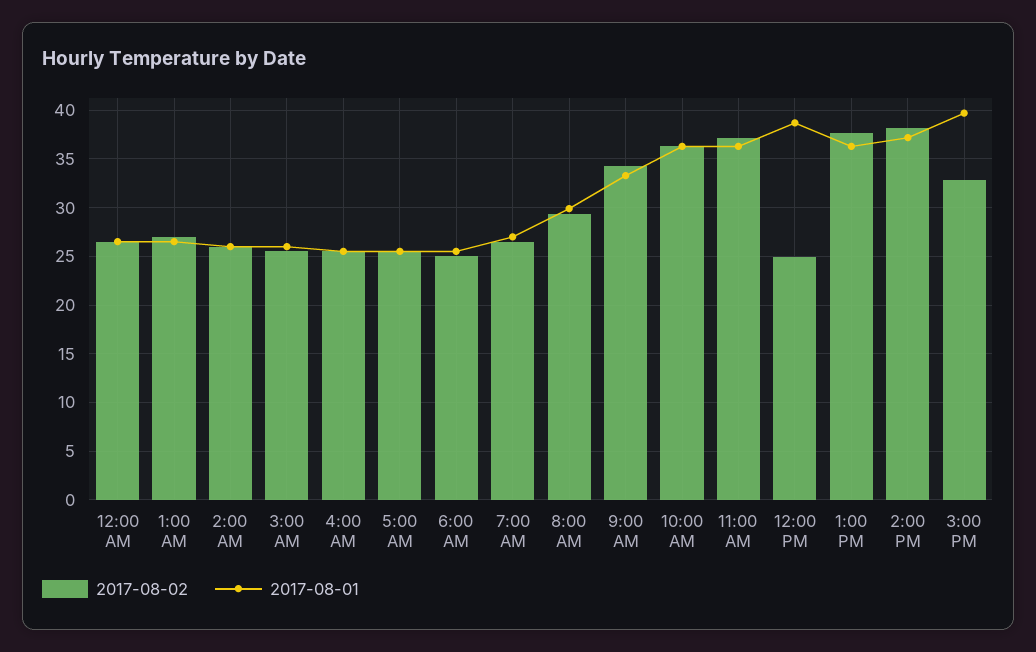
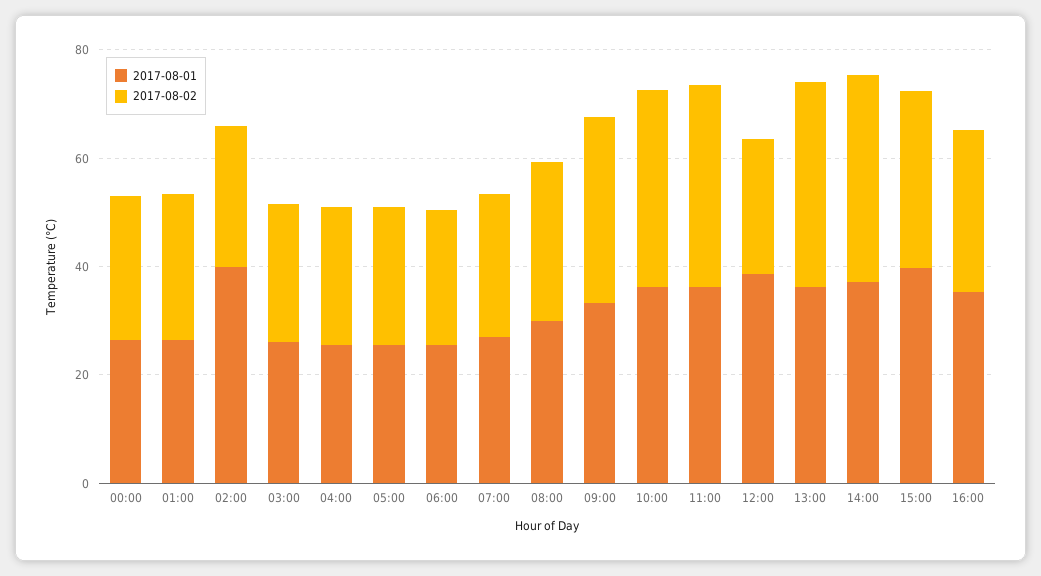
2017-08-01, 2:00 AM: 26 -> 40
2017-08-01, 16:00: none -> 35
2017-08-02, 16:00: none -> 30

